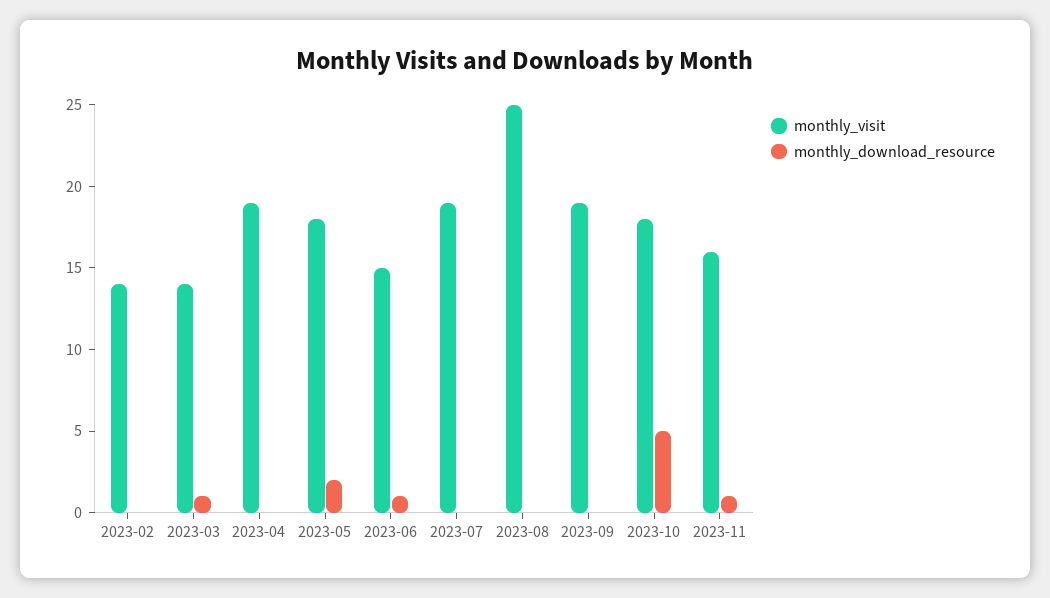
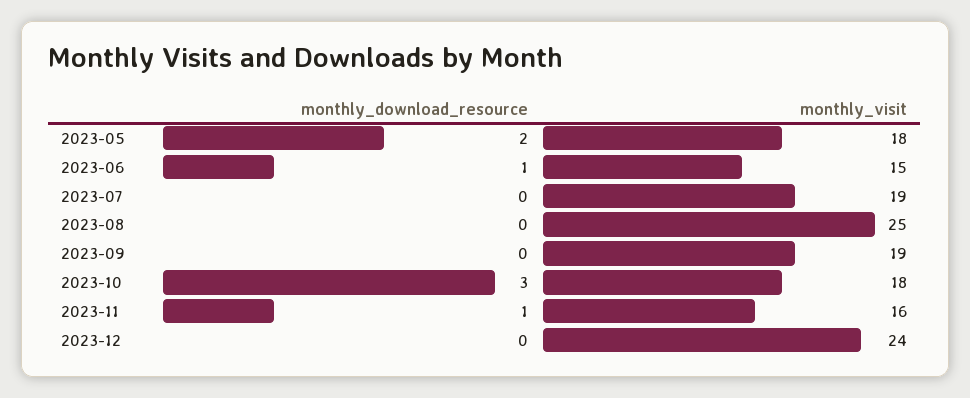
monthly_visit, 2023-02: 14 -> none
monthly_download_resource, 2023-02: 0 -> none
monthly_visit, 2023-03: 14 -> none
monthly_download_resource, 2023-03: 1 -> none
monthly_visit, 2023-04: 19 -> none
monthly_download_resource, 2023-04: 0 -> none
monthly_download_resource, 2023-10: 5 -> 3
monthly_download_resource, 2023-12: none -> 0
monthly_visit, 2023-12: none -> 24

